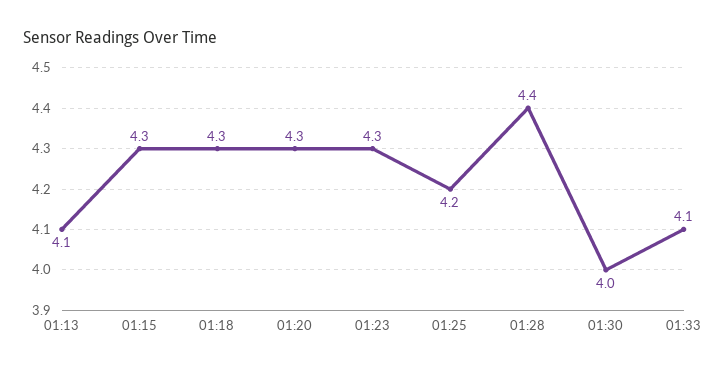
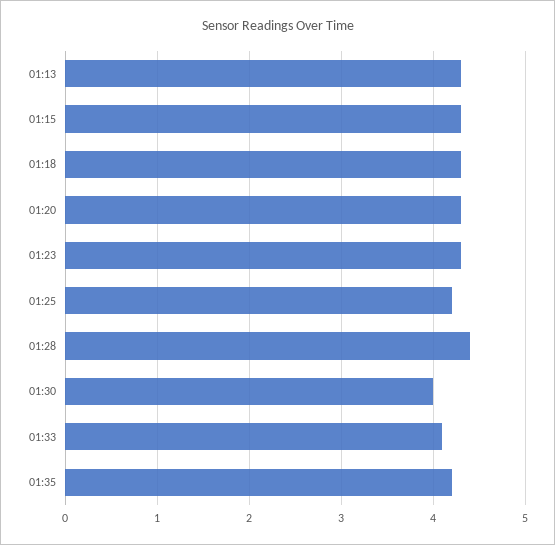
01:13: 4.1 -> 4.3
01:35: none -> 4.2

